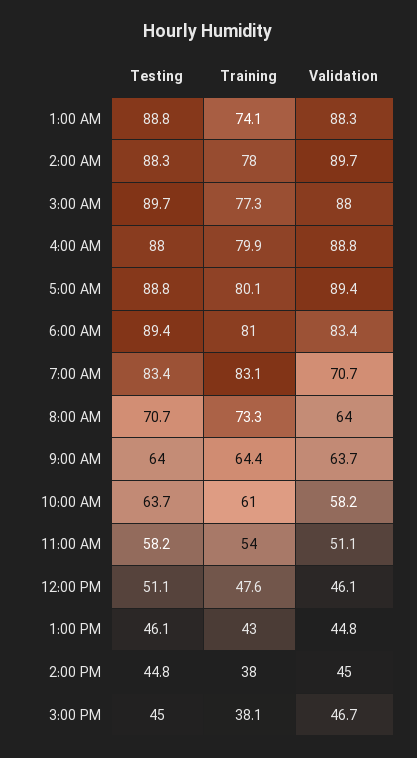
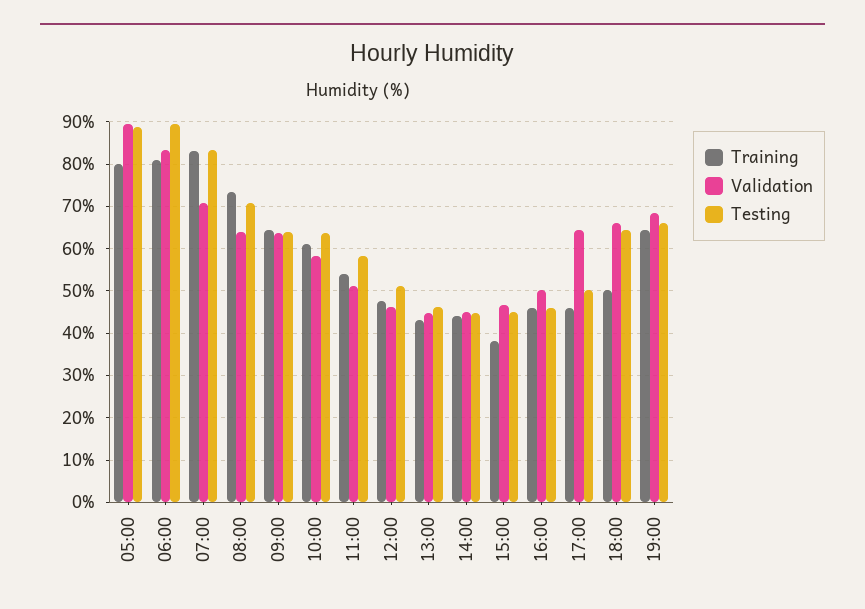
Testing, 1:00 AM: 88.8 -> none
Training, 1:00 AM: 74.1 -> none
Validation, 1:00 AM: 88.3 -> none
Testing, 2:00 AM: 88.3 -> none
Training, 2:00 AM: 78 -> none
Validation, 2:00 AM: 89.7 -> none
Testing, 3:00 AM: 89.7 -> none
Training, 3:00 AM: 77.3 -> none
Validation, 3:00 AM: 88 -> none
Testing, 4:00 AM: 88 -> none
Training, 4:00 AM: 79.9 -> none
Validation, 4:00 AM: 88.8 -> none
Training, 2:00 PM: 38 -> 44
Training, 16:00: none -> 46
Validation, 16:00: none -> 50
Testing, 16:00: none -> 46
Training, 17:00: none -> 46
Validation, 17:00: none -> 64
Testing, 17:00: none -> 50
Training, 18:00: none -> 50
Validation, 18:00: none -> 66
Testing, 18:00: none -> 64
Training, 19:00: none -> 64
Validation, 19:00: none -> 68
Testing, 19:00: none -> 66

